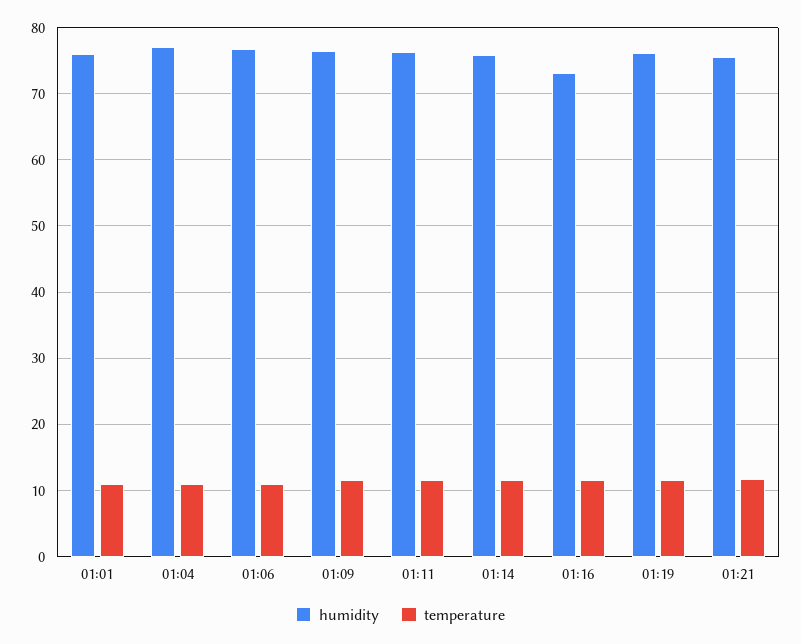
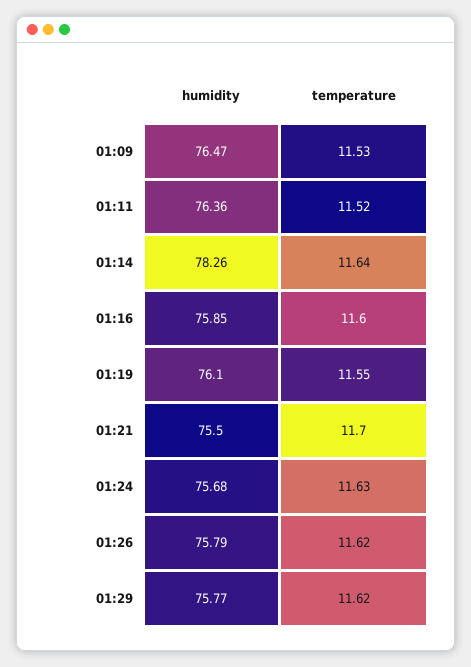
humidity, 01:01: 76 -> none
temperature, 01:01: 11 -> none
humidity, 01:04: 77 -> none
temperature, 01:04: 11 -> none
humidity, 01:06: 77 -> none
temperature, 01:06: 11 -> none
humidity, 01:14: 76 -> 78.26
humidity, 01:16: 73 -> 75.85
humidity, 01:24: none -> 75.68
temperature, 01:24: none -> 11.63
humidity, 01:26: none -> 75.79
temperature, 01:26: none -> 11.62
humidity, 01:29: none -> 75.77
temperature, 01:29: none -> 11.62

